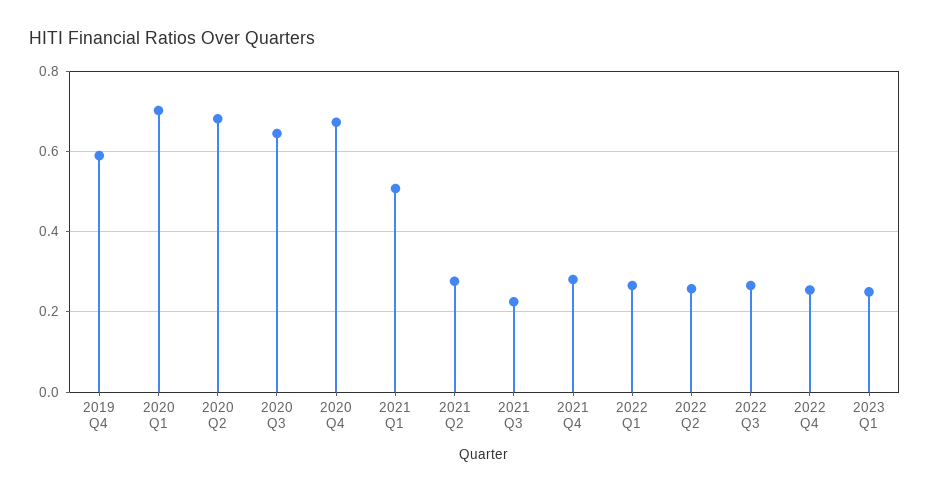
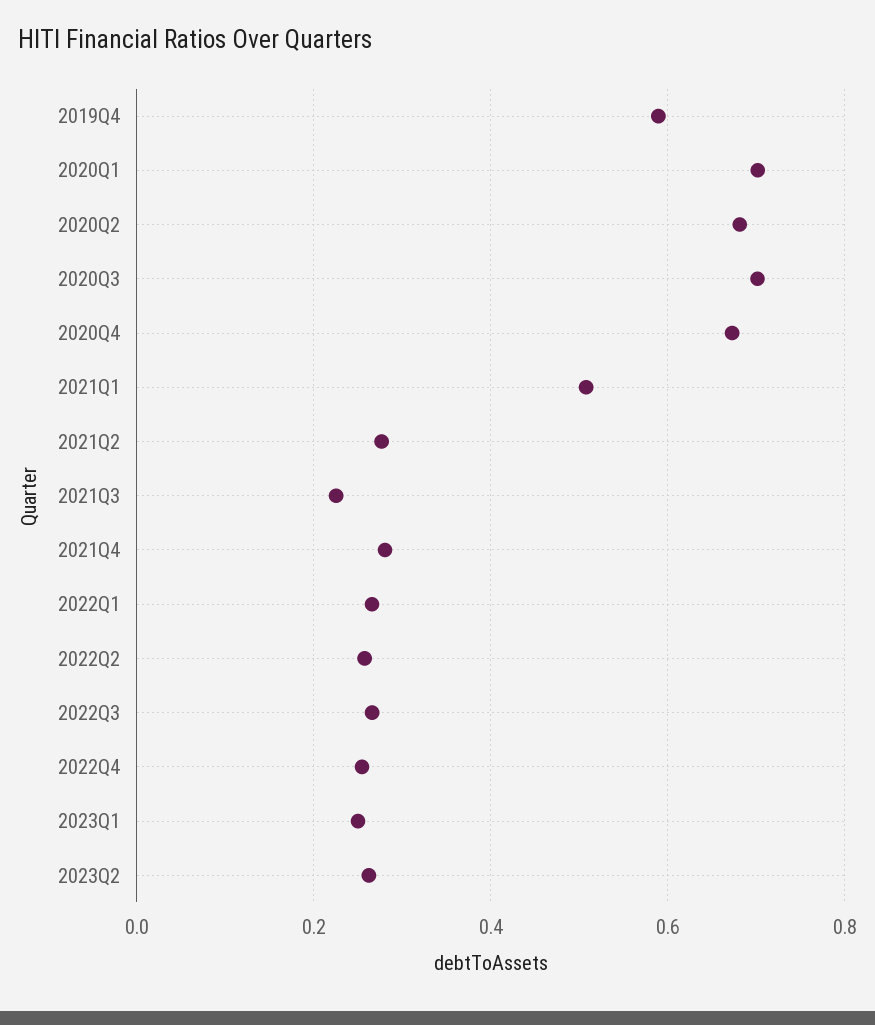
2020 Q3: 0.64 -> 0.7
2023Q2: none -> 0.26

